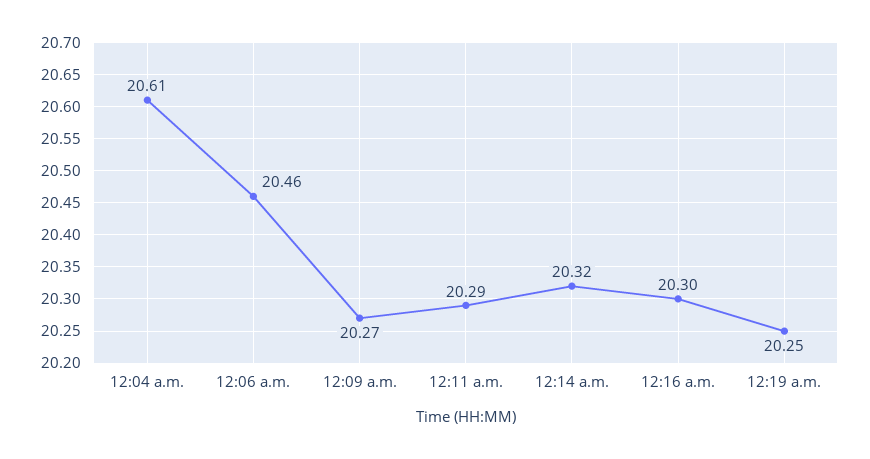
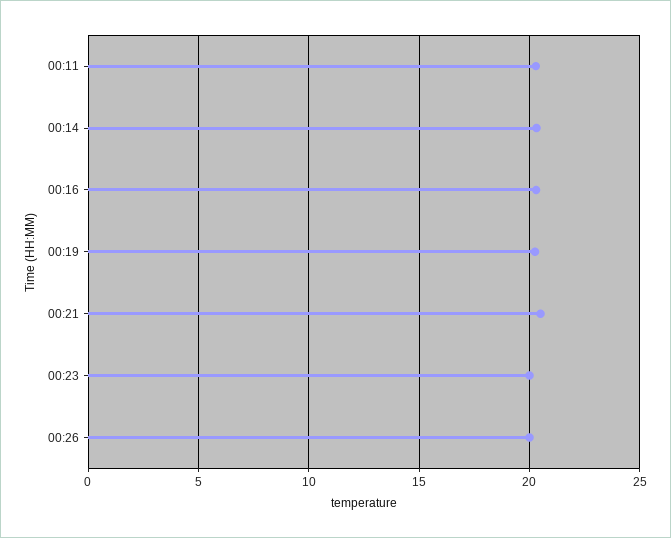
12:04 a.m.: 20.61 -> none
12:06 a.m.: 20.46 -> none
12:09 a.m.: 20.27 -> none
00:21: none -> 20.5
00:23: none -> 20
00:26: none -> 20

